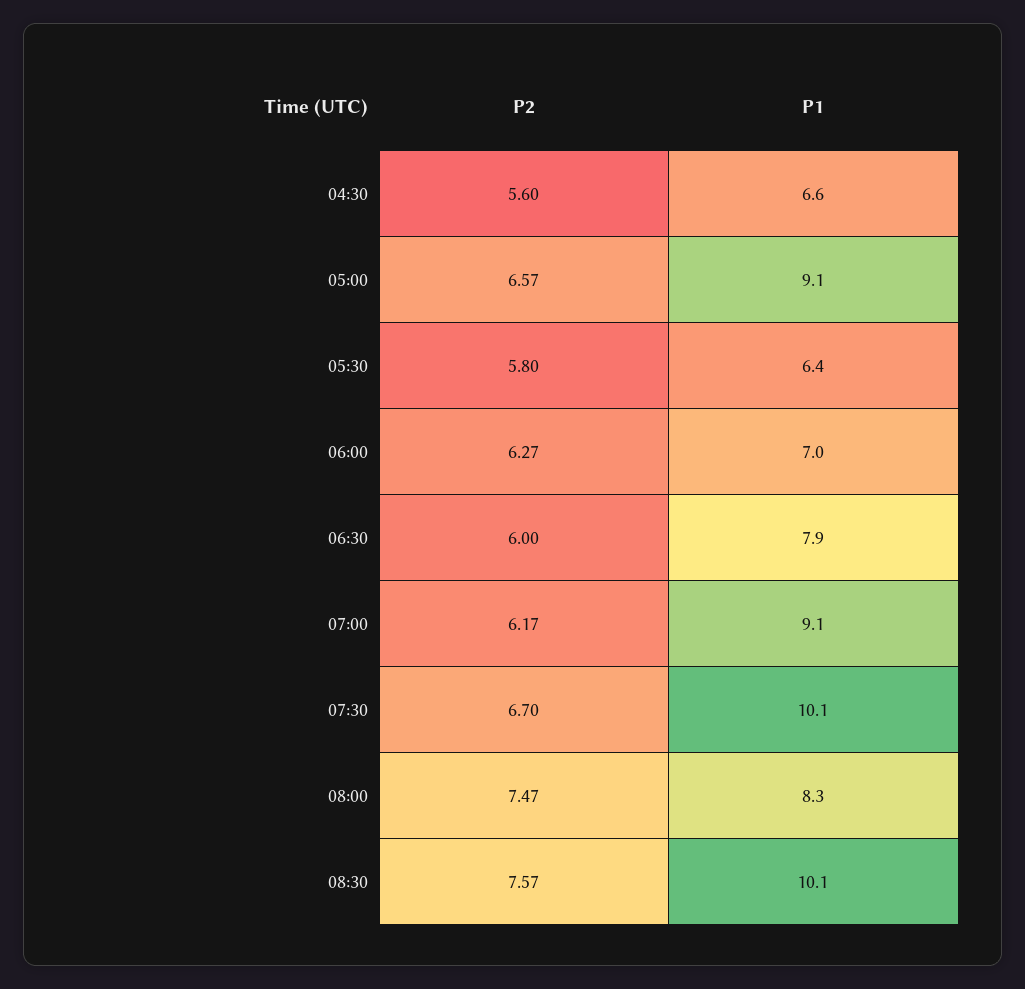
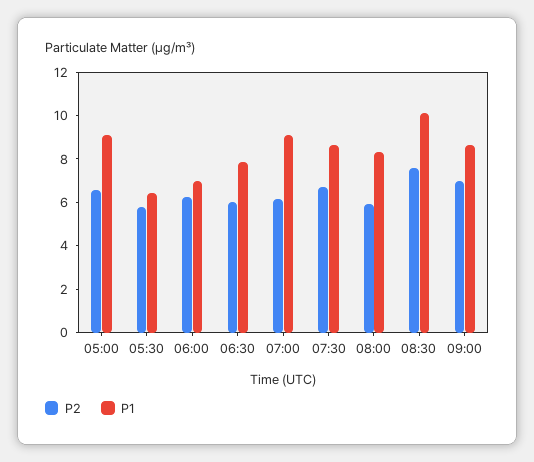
P2, 04:30: 5.6 -> none
P1, 04:30: 6.6 -> none
P1, 07:30: 10.1 -> 8.5
P2, 08:00: 7.47 -> 6
P2, 09:00: none -> 7
P1, 09:00: none -> 8.5

